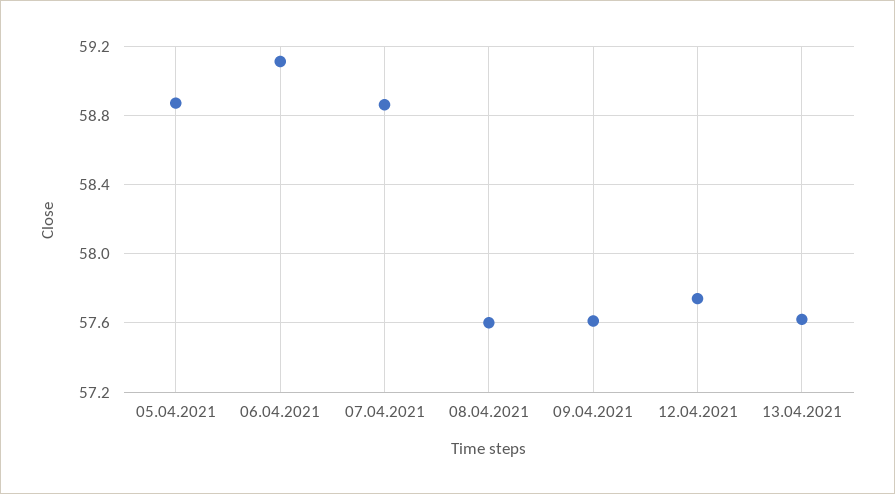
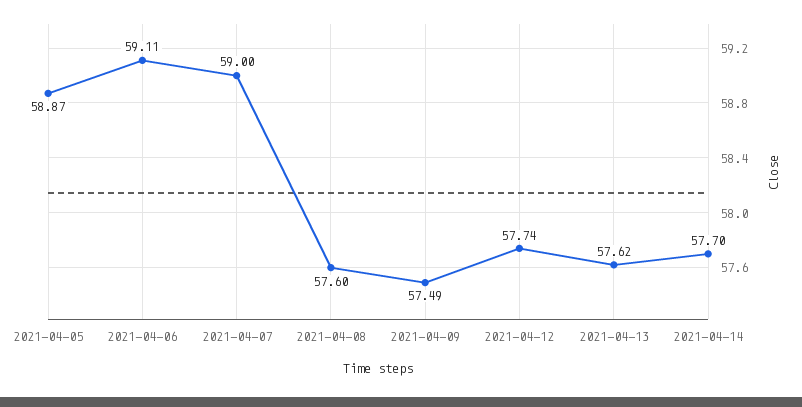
07.04.2021: 58.85 -> 59
09.04.2021: 57.6 -> 57.49
2021-04-14: none -> 57.7

